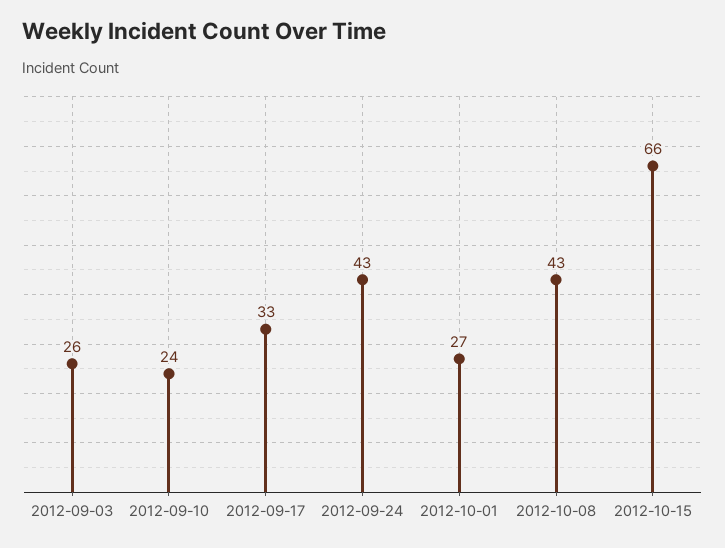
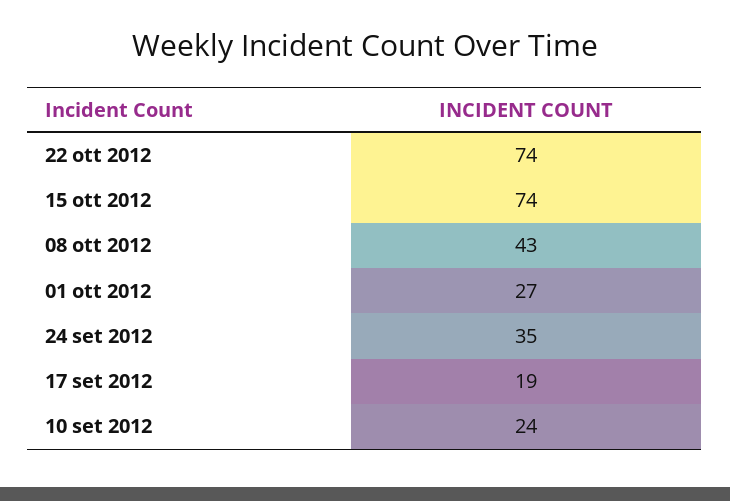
2012-09-03: 26 -> none
2012-09-17: 33 -> 19
2012-09-24: 43 -> 35
2012-10-15: 66 -> 74
22 ott 2012: none -> 74

